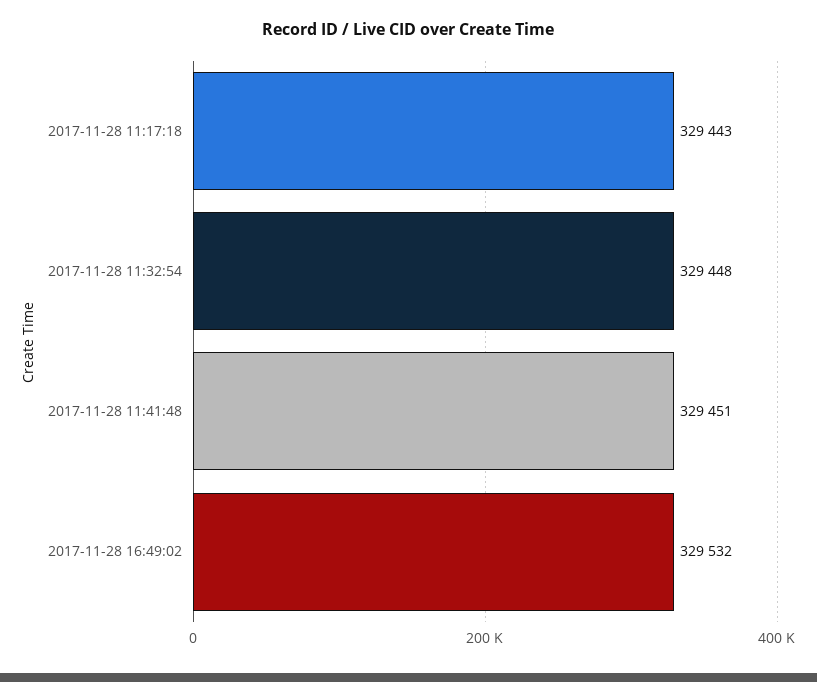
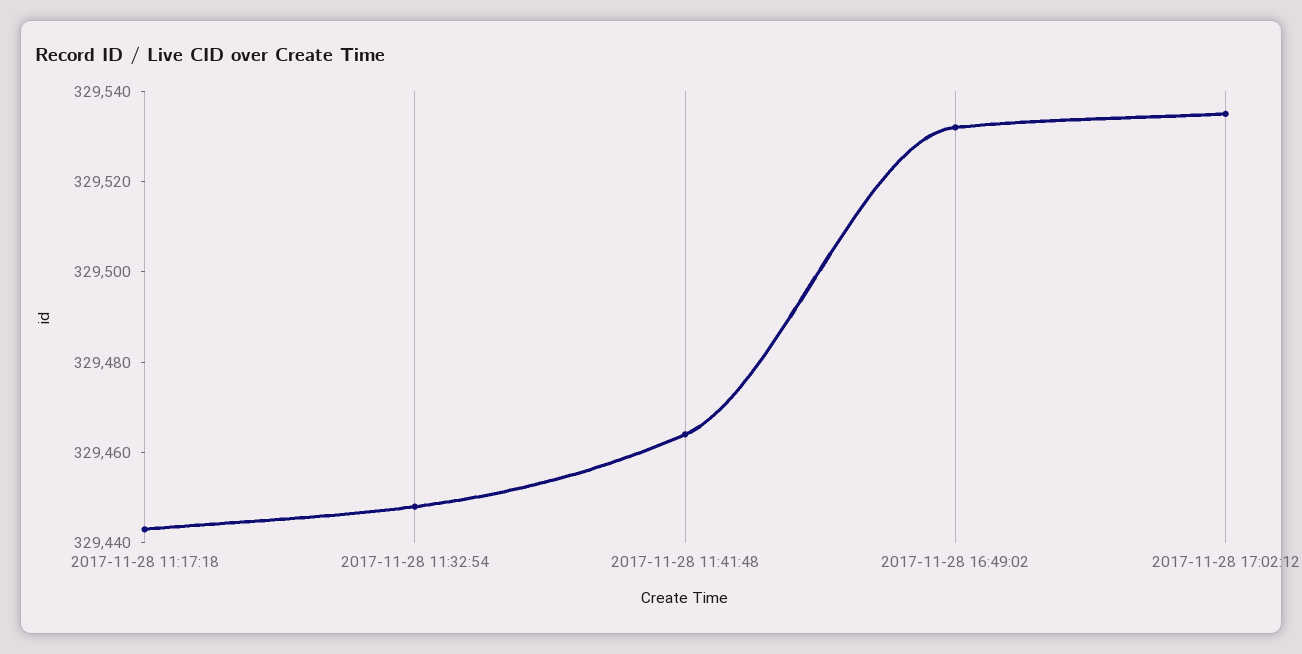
2017-11-28 11:41:48: 329451 -> 329465
2017-11-28 17:02:12: none -> 329535

